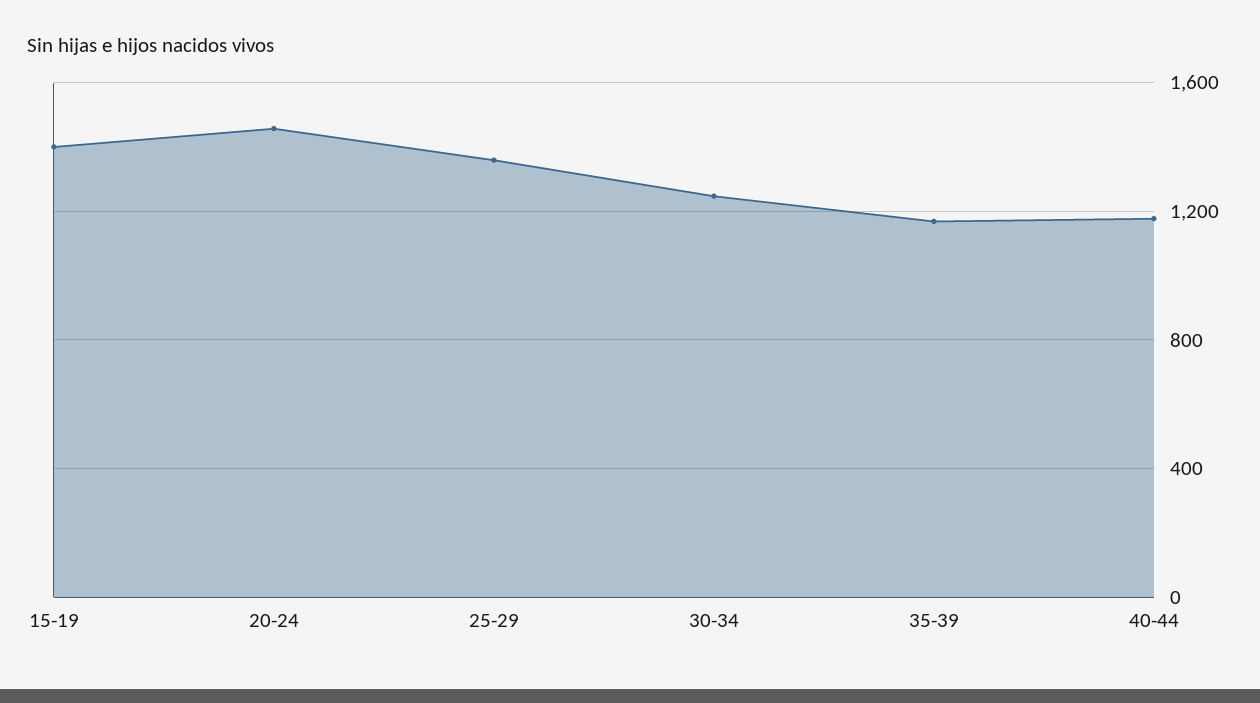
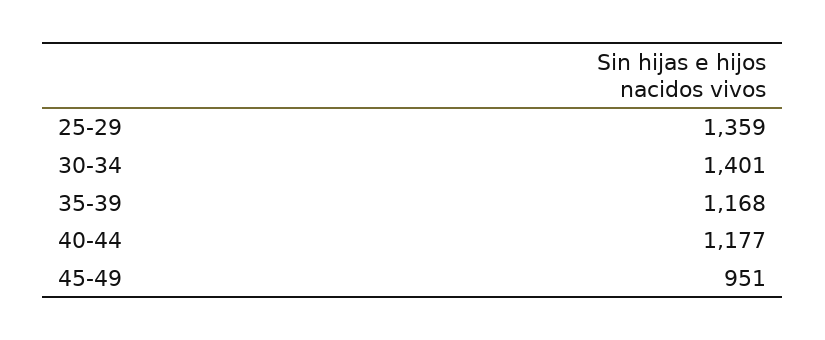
15-19: 1400 -> none
20-24: 1450 -> none
30-34: 1250 -> 1401
45-49: none -> 951

